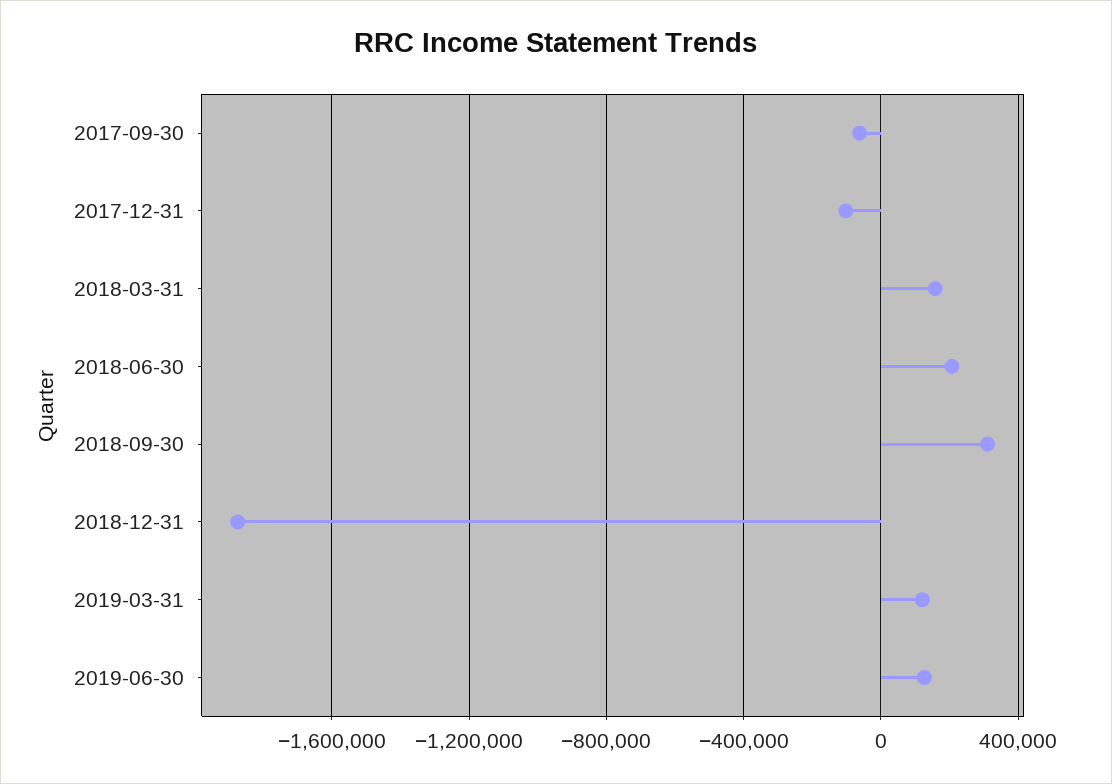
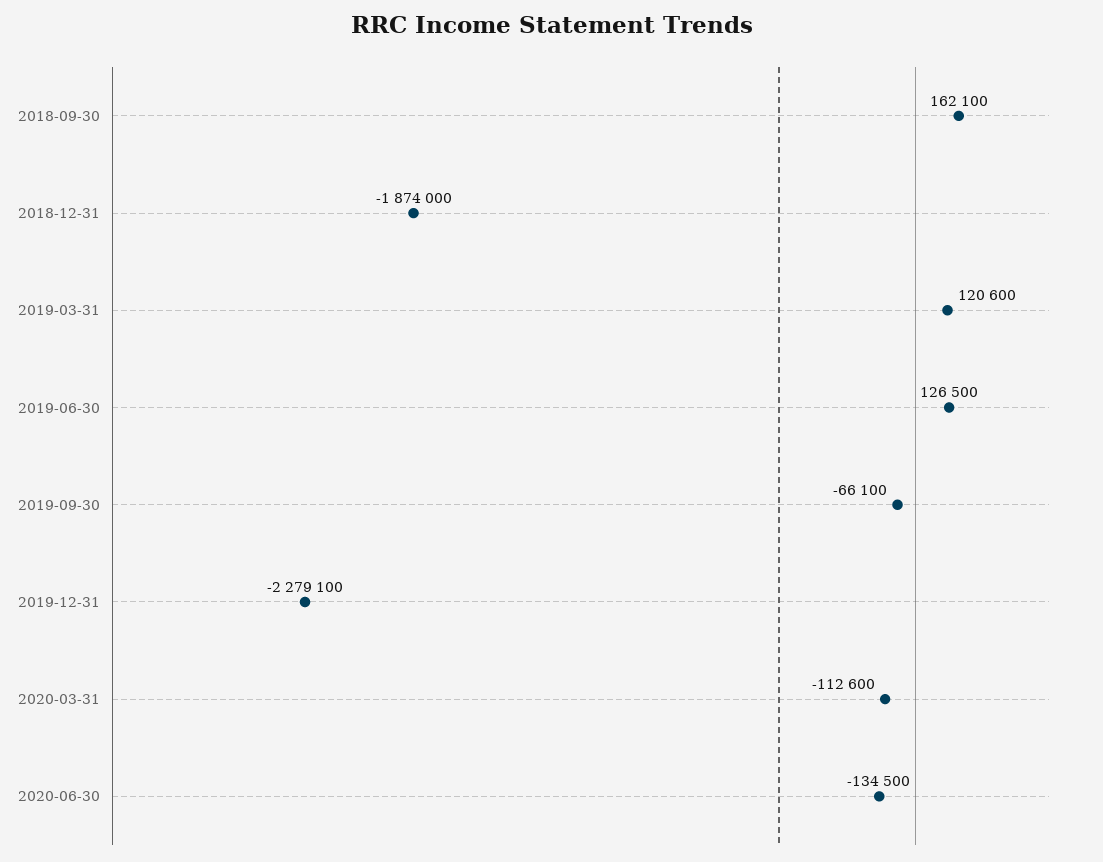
2017-09-30: -50000 -> none
2017-12-31: -100000 -> none
2018-03-31: 150000 -> none
2018-06-30: 200000 -> none
2018-09-30: 300000 -> 162100
2019-09-30: none -> -66100
2019-12-31: none -> -2279100
2020-03-31: none -> -112600
2020-06-30: none -> -134500

